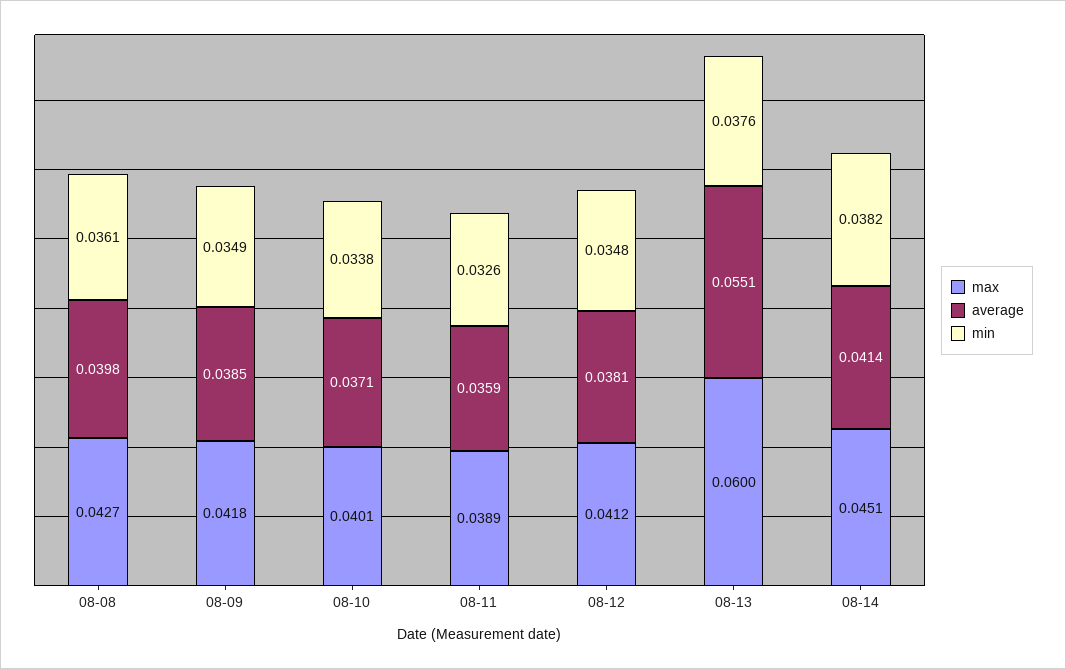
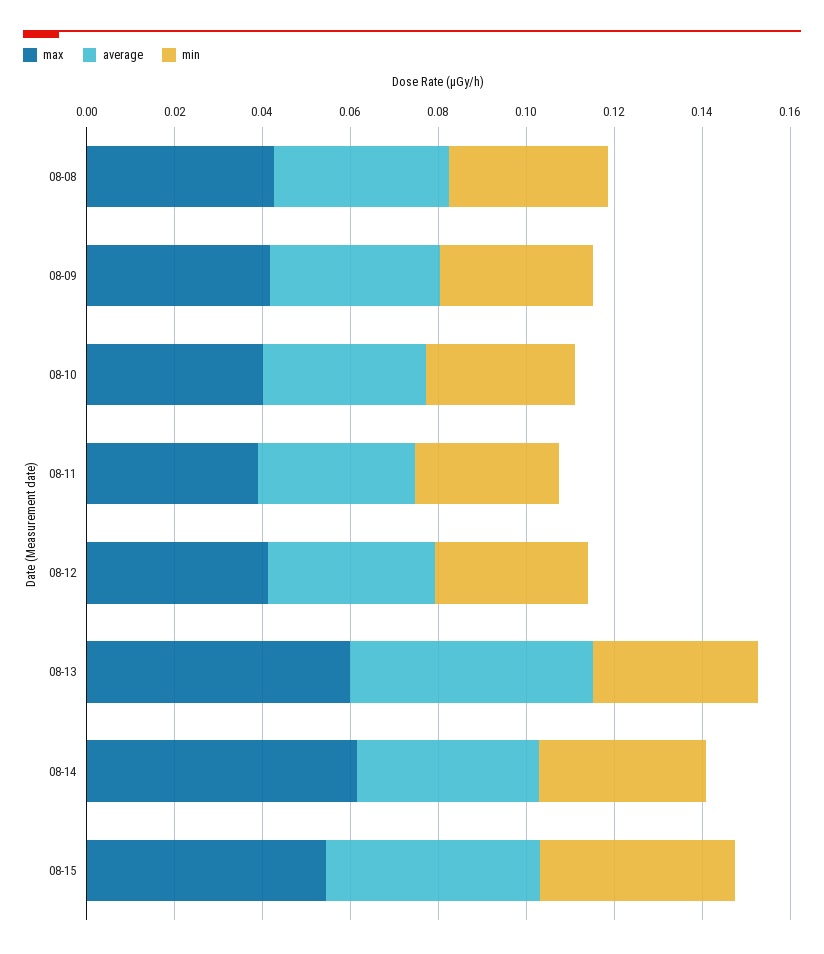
max, 08-14: 0.0451 -> 0.06
max, 08-15: none -> 0.055
average, 08-15: none -> 0.05
min, 08-15: none -> 0.045

